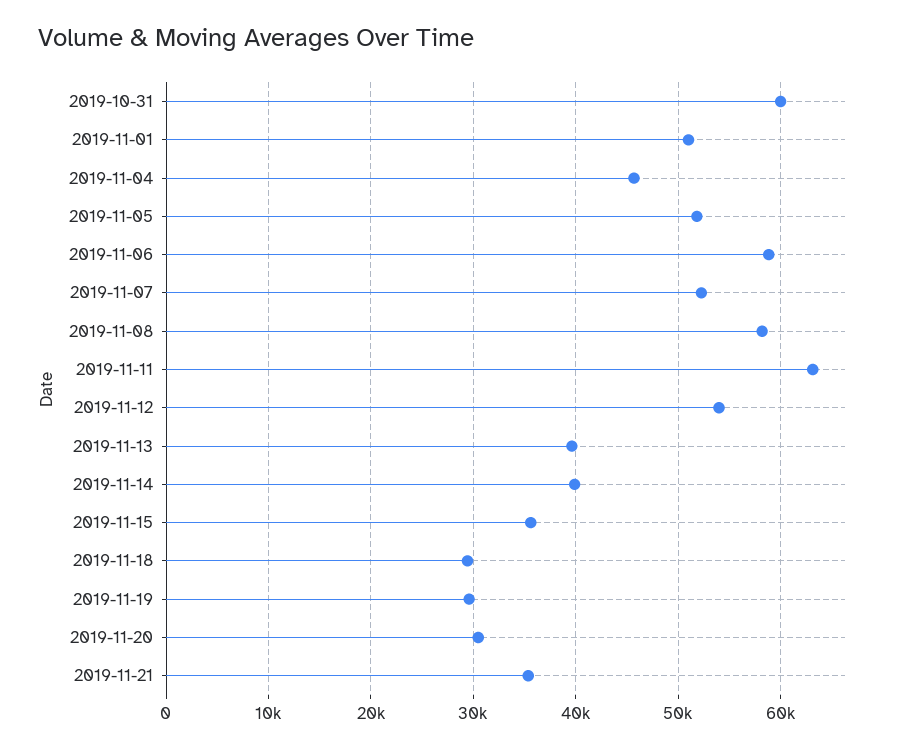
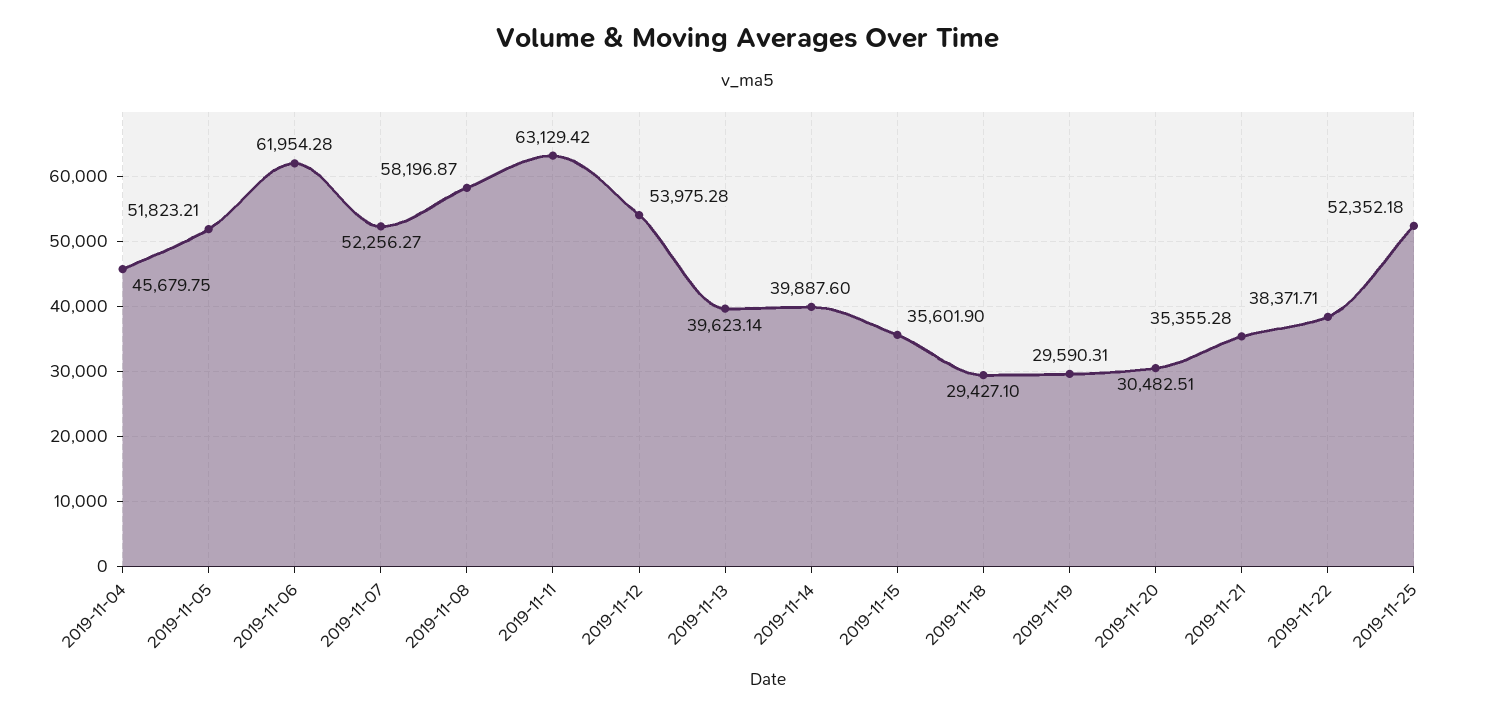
2019-10-31: 60000 -> none
2019-11-01: 51000 -> none
2019-11-06: 59000 -> 61954.28
2019-11-22: none -> 38371.71
2019-11-25: none -> 52352.18

